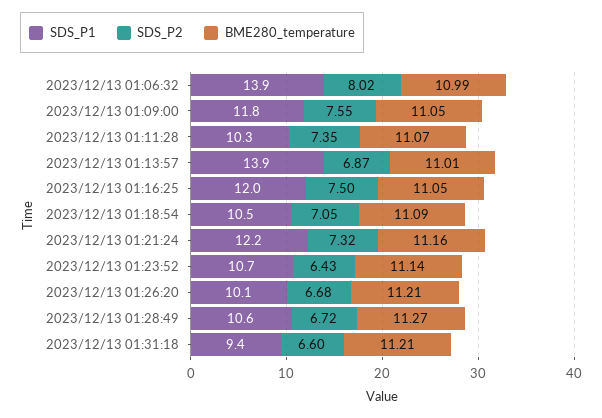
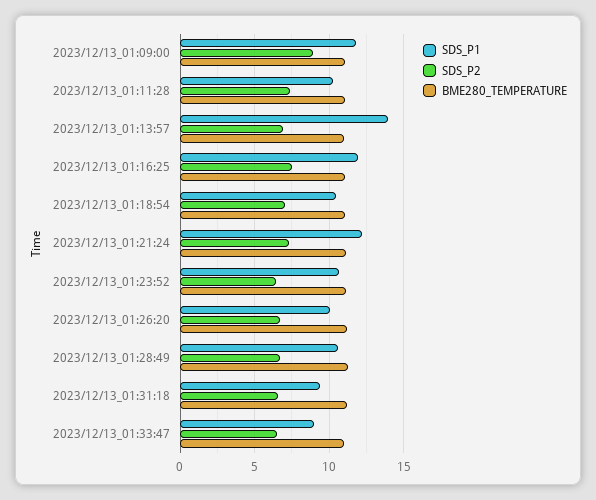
SDS_P1, 2023/12/13 01:06:32: 13.9 -> none
SDS_P2, 2023/12/13 01:06:32: 8.02 -> none
BME280_temperature, 2023/12/13 01:06:32: 10.99 -> none
SDS_P2, 2023/12/13 01:09:00: 7.55 -> 9
SDS_P1, 2023/12/13_01:33:47: none -> 9
SDS_P2, 2023/12/13_01:33:47: none -> 6.5
BME280_temperature, 2023/12/13_01:33:47: none -> 11

